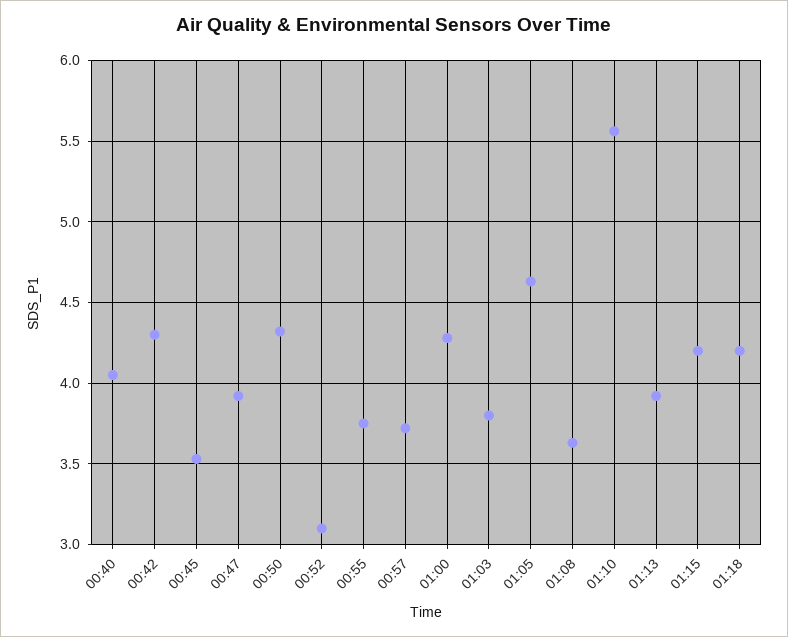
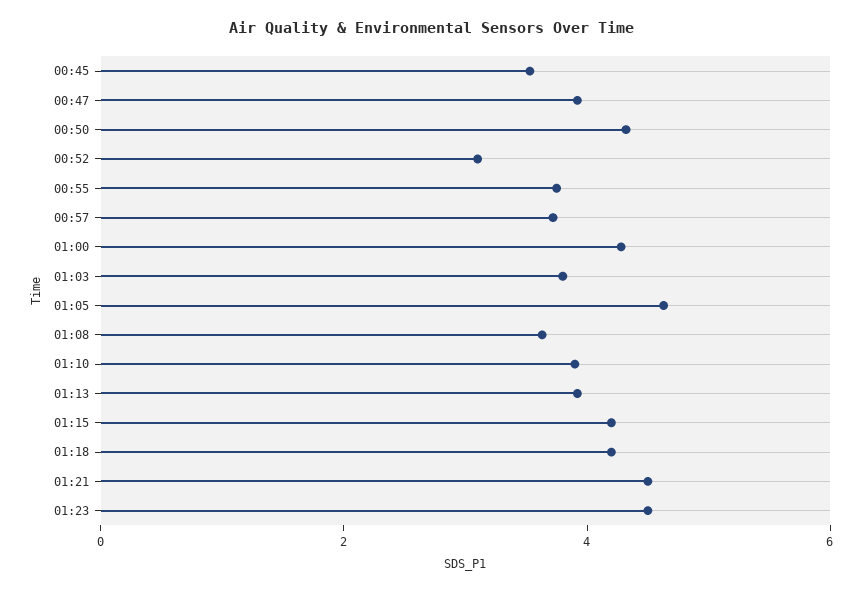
00:40: 4.05 -> none
00:42: 4.3 -> none
01:10: 5.55 -> 4
01:21: none -> 4.5
01:23: none -> 4.5

